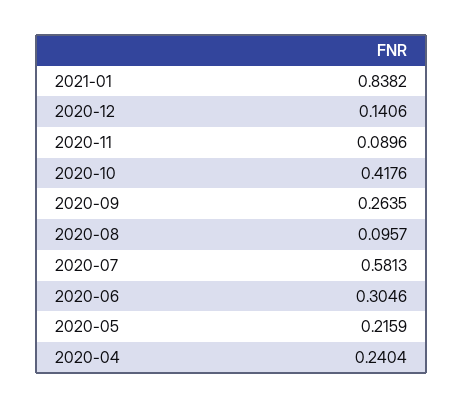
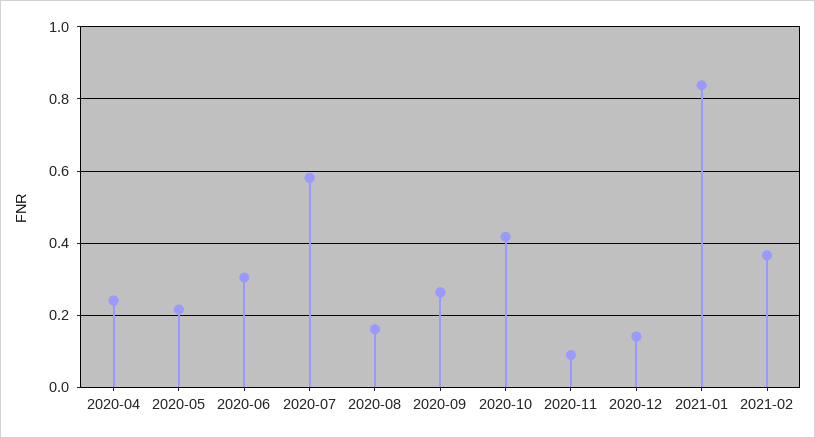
2020-08: 0.0957 -> 0.16
2021-02: none -> 0.36

